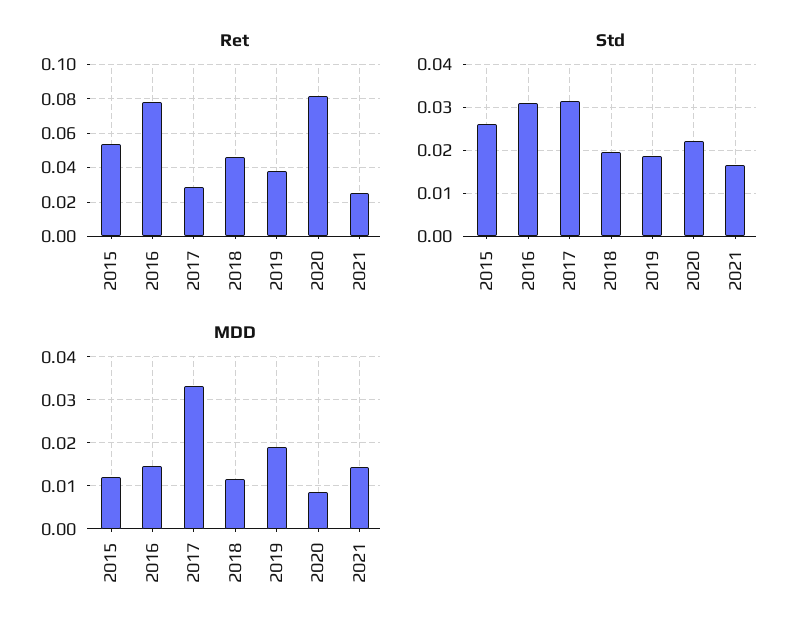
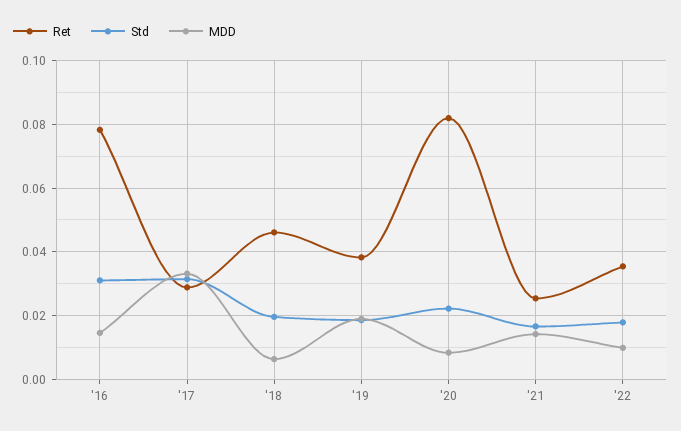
Ret, 2015: 0.055 -> none
Std, 2015: 0.026 -> none
MDD, 2015: 0.012 -> none
MDD, 2018: 0.012 -> 0.006
Ret, '22: none -> 0.036
Std, '22: none -> 0.018
MDD, '22: none -> 0.01

